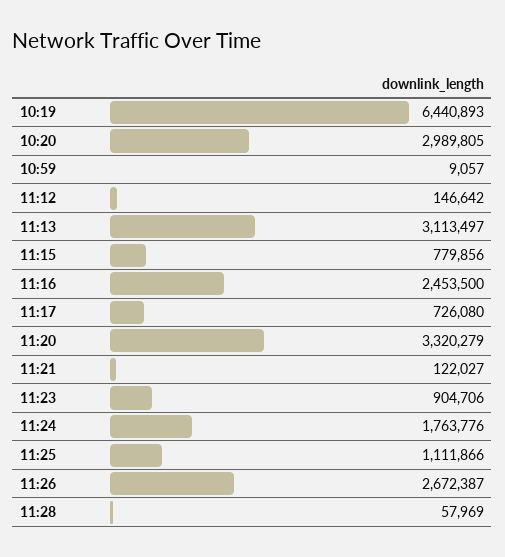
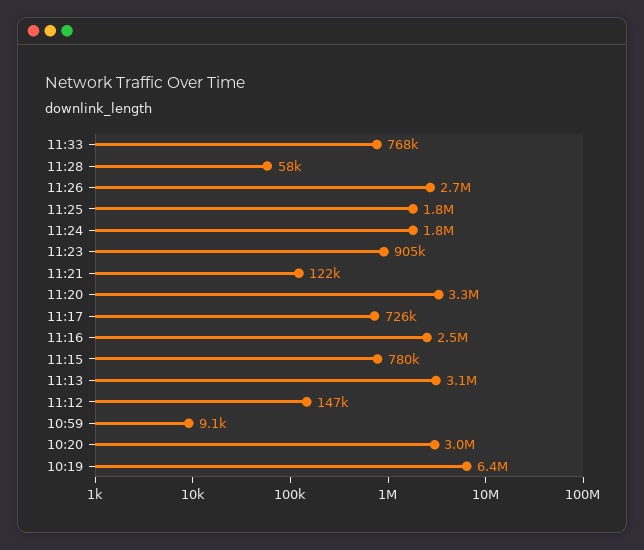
11:25: 1111866 -> 1800000
11:33: none -> 768000

